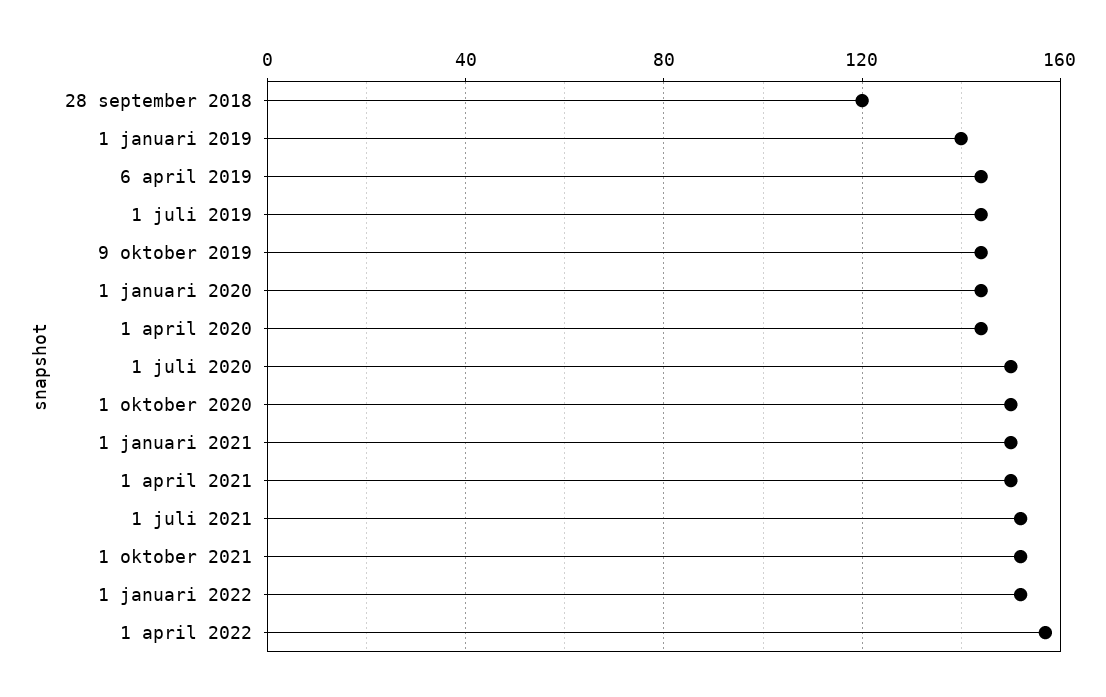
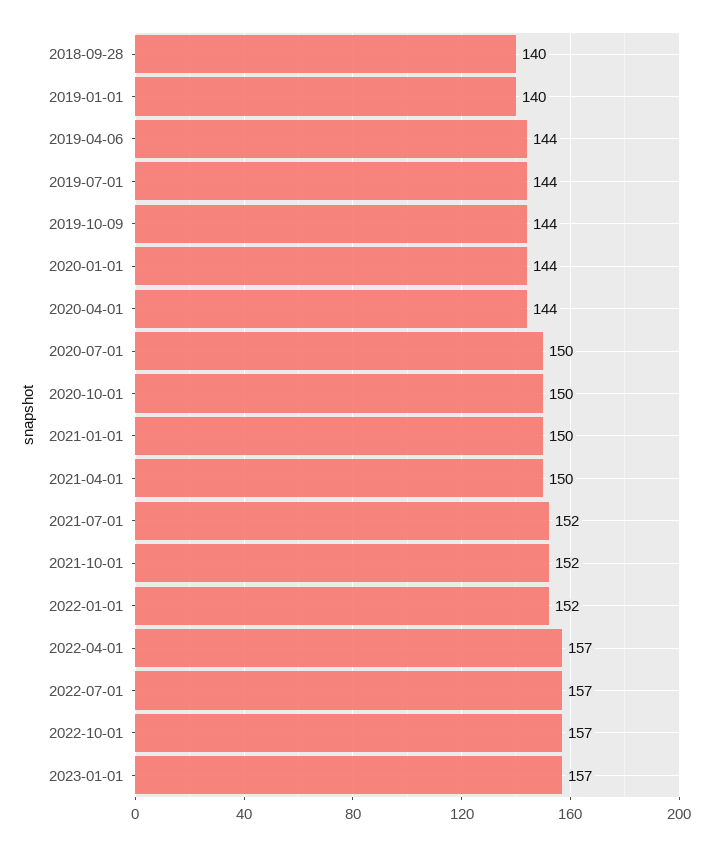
28 september 2018: 120 -> 140
2022-07-01: none -> 157
2022-10-01: none -> 157
2023-01-01: none -> 157

